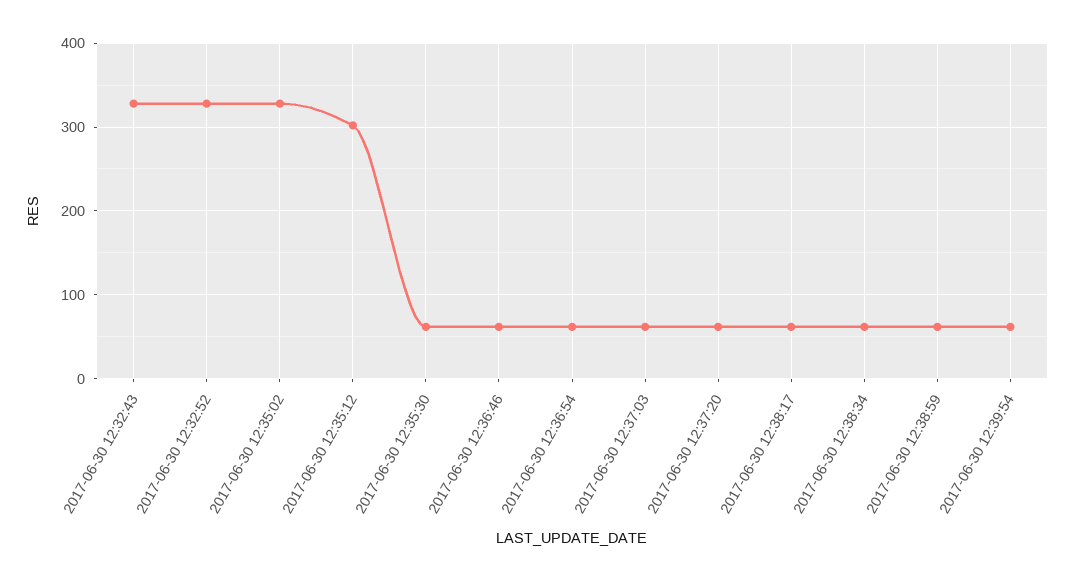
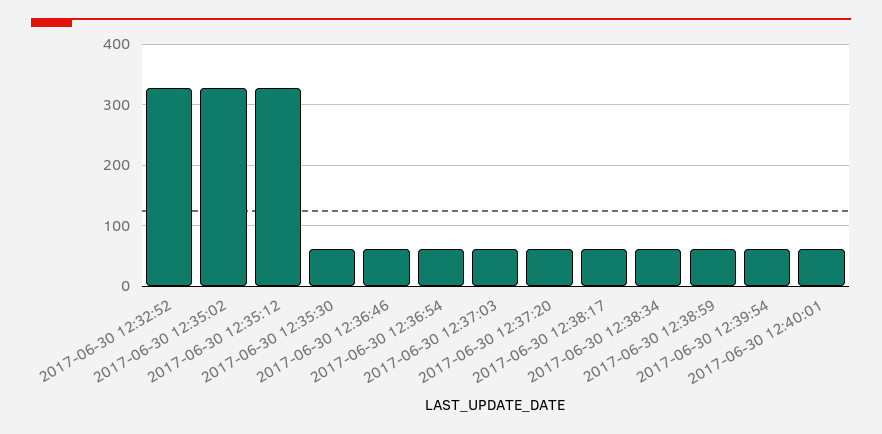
2017-06-30 12:32:43: 330 -> none
2017-06-30 12:35:12: 300 -> 330
2017-06-30 12:40:01: none -> 60

